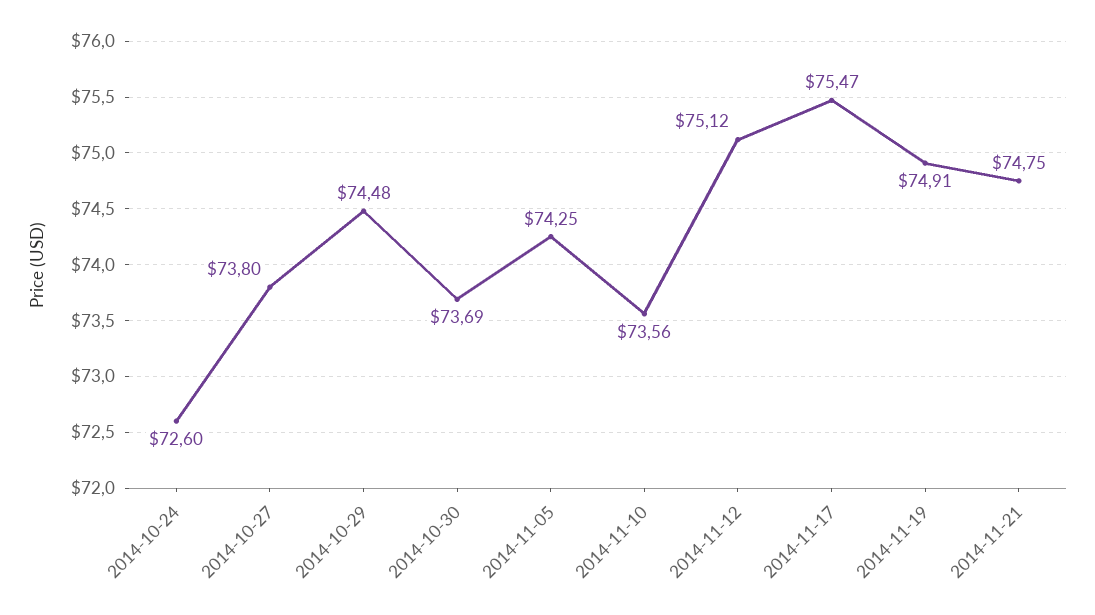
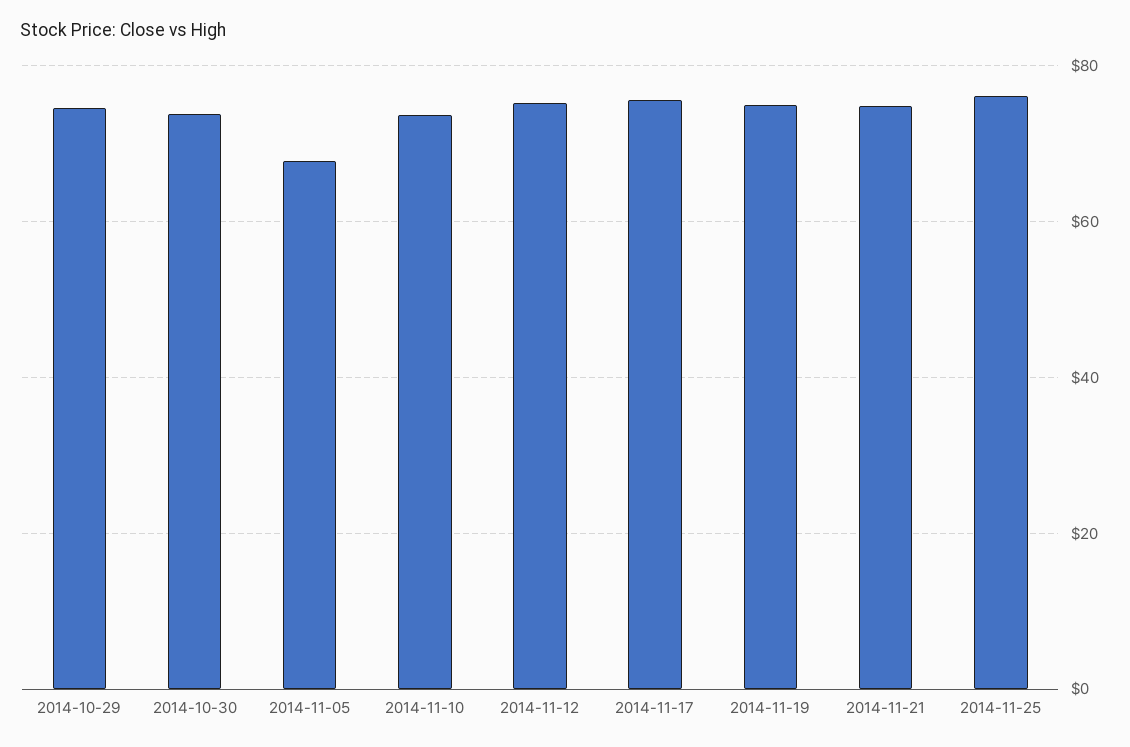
2014-10-24: 72.6 -> none
2014-10-27: 73.8 -> none
2014-11-05: 74.25 -> 68
2014-11-25: none -> 76

